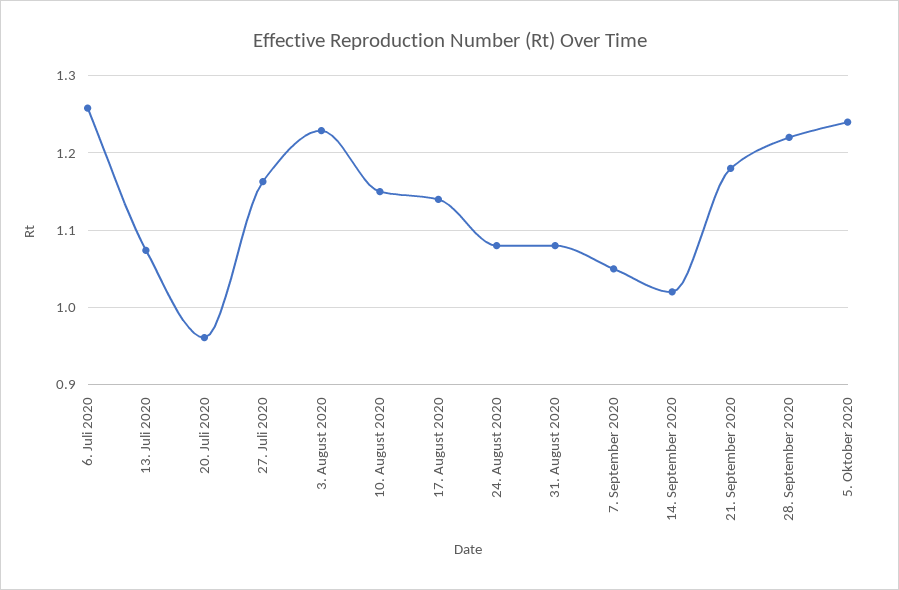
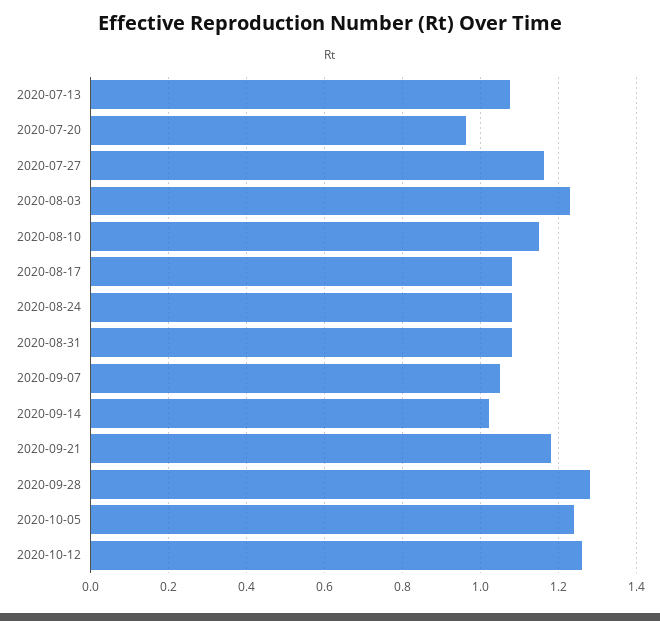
6. Juli 2020: 1.26 -> none
17. August 2020: 1.14 -> 1.08
28. September 2020: 1.22 -> 1.28
2020-10-12: none -> 1.26

